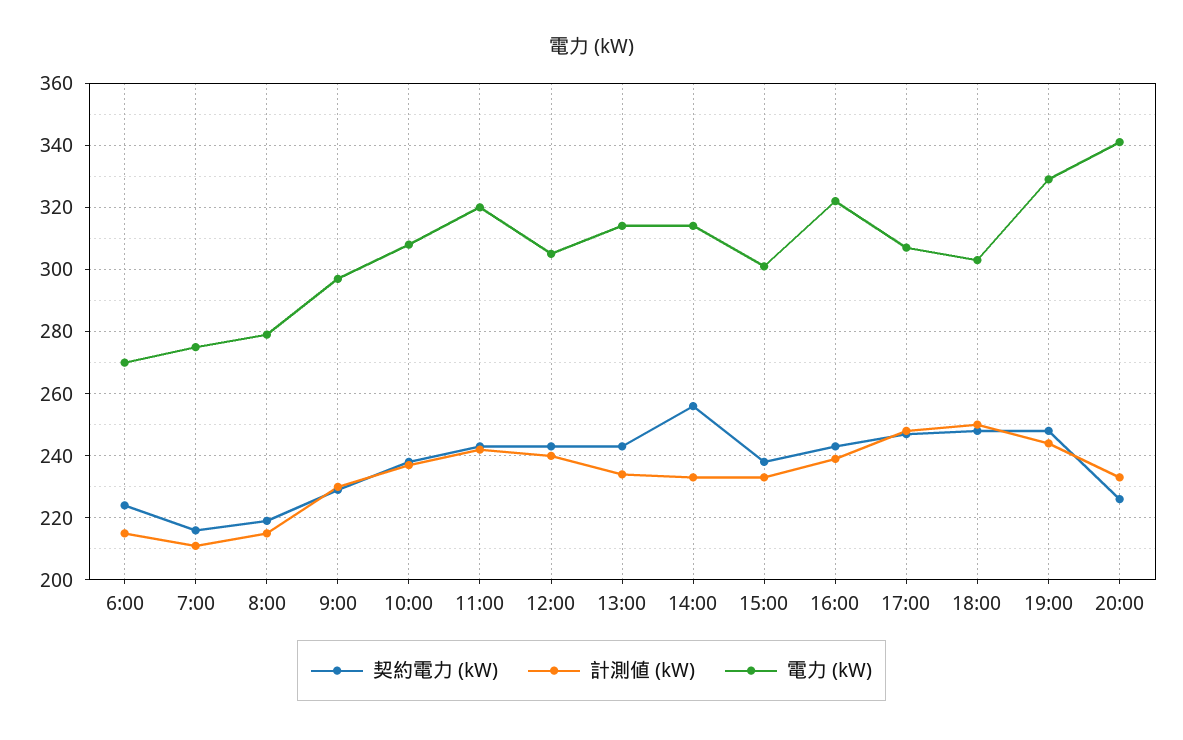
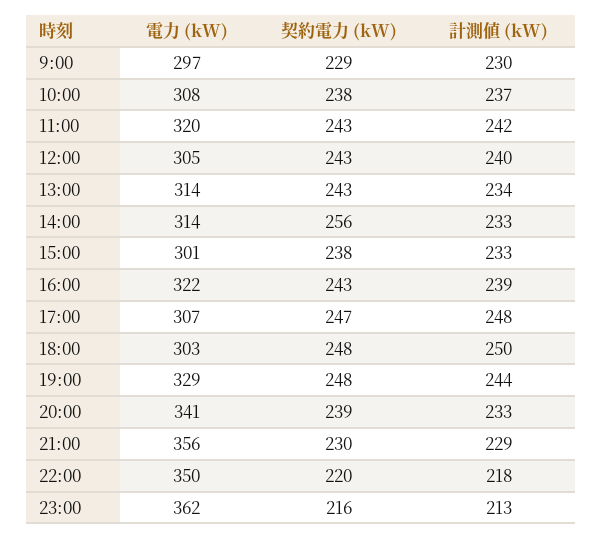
契約電力 (kW), 6:00: 225 -> none
計測値 (kW), 6:00: 215 -> none
電力 (kW), 6:00: 270 -> none
契約電力 (kW), 7:00: 215 -> none
計測値 (kW), 7:00: 210 -> none
電力 (kW), 7:00: 275 -> none
契約電力 (kW), 8:00: 220 -> none
計測値 (kW), 8:00: 215 -> none
電力 (kW), 8:00: 280 -> none
契約電力 (kW), 20:00: 225 -> 239
電力 (kW), 21:00: none -> 356
契約電力 (kW), 21:00: none -> 230
計測値 (kW), 21:00: none -> 229
電力 (kW), 22:00: none -> 350
契約電力 (kW), 22:00: none -> 220
計測値 (kW), 22:00: none -> 218
電力 (kW), 23:00: none -> 362
契約電力 (kW), 23:00: none -> 216
計測値 (kW), 23:00: none -> 213

